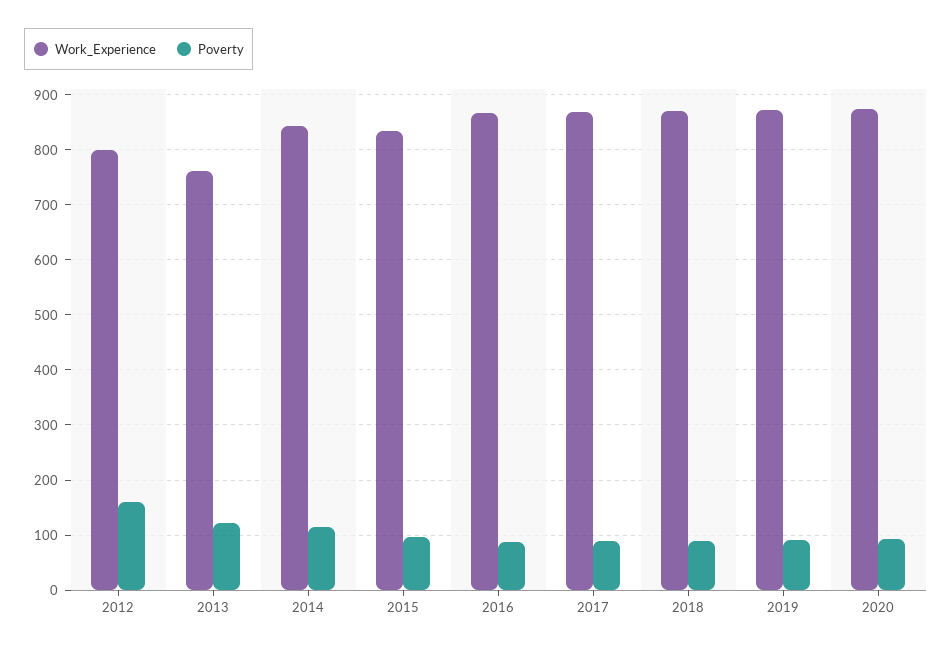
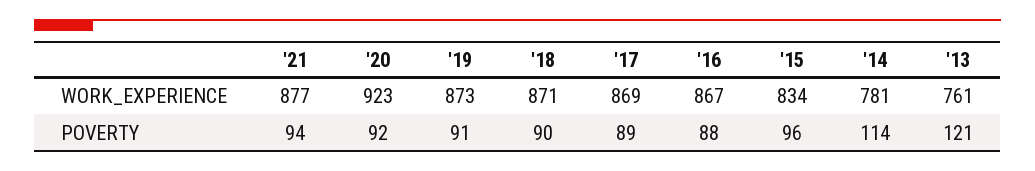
Work_Experience, 2012: 800 -> none
Poverty, 2012: 160 -> none
Work_Experience, 2014: 840 -> 781
Work_Experience, 2020: 880 -> 923
Work_Experience, '21: none -> 877
Poverty, '21: none -> 94

